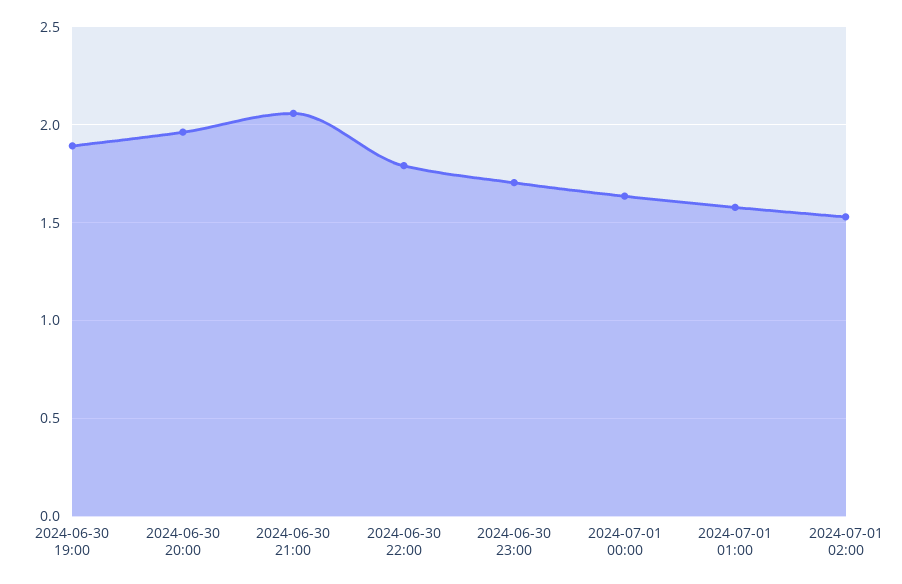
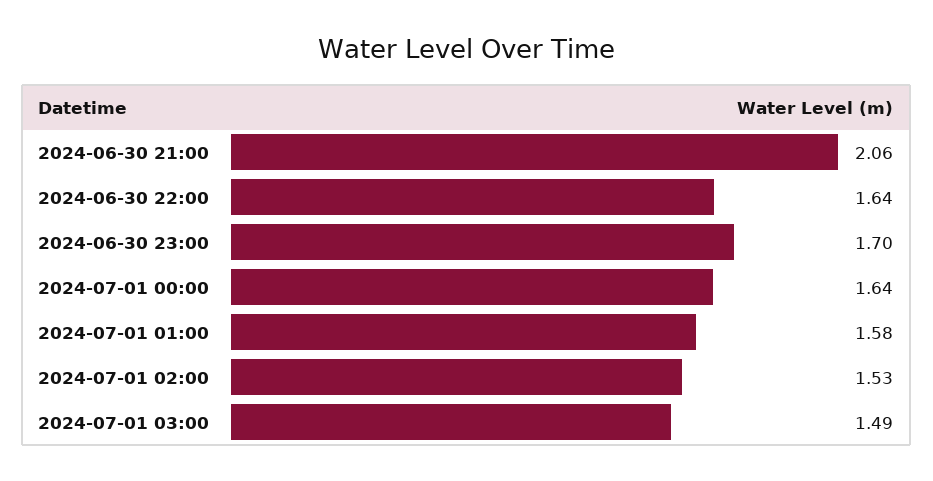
2024-06-30 19:00: 1.9 -> none
2024-06-30 20:00: 1.95 -> none
2024-06-30 22:00: 1.8 -> 1.64
2024-07-01 03:00: none -> 1.49

